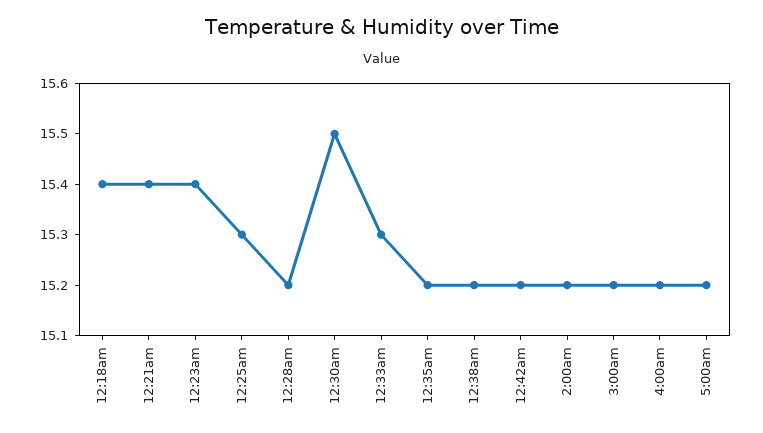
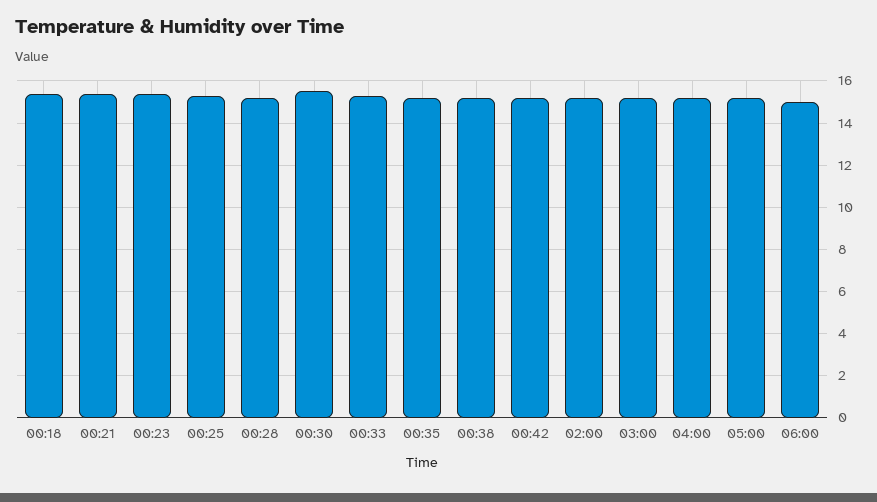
06:00: none -> 15

